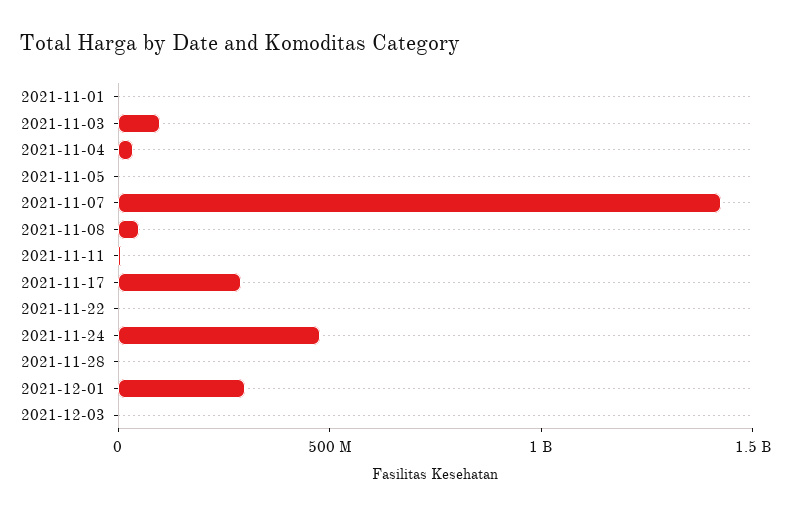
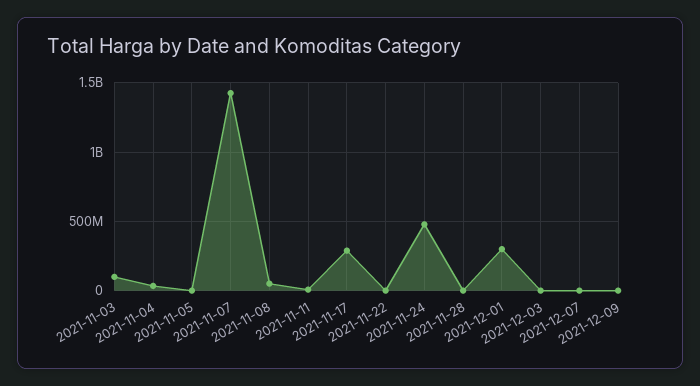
2021-11-01: 0 -> none
2021-12-07: none -> 0
2021-12-09: none -> 0

